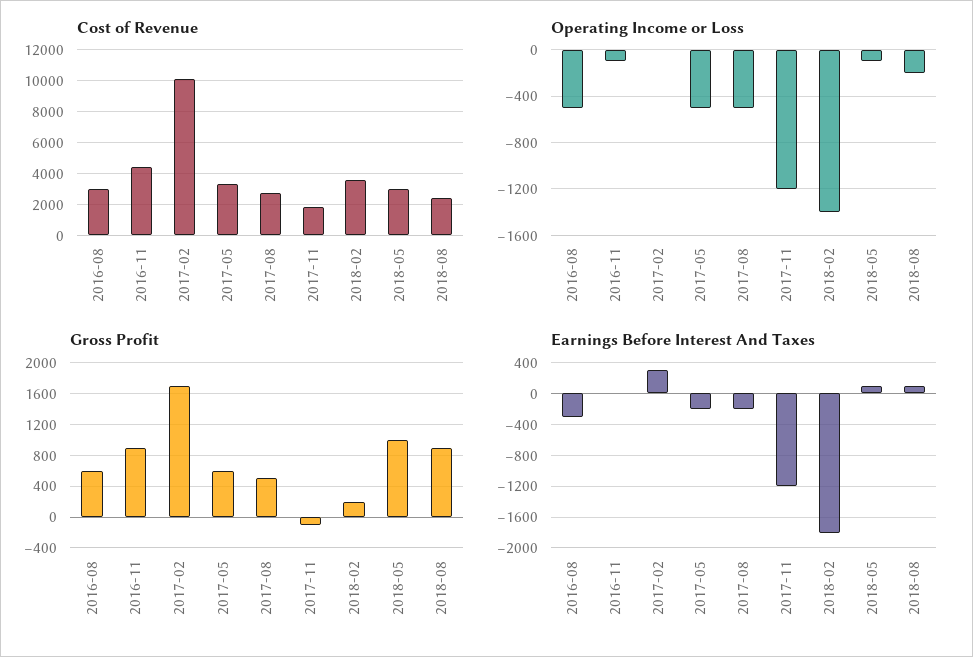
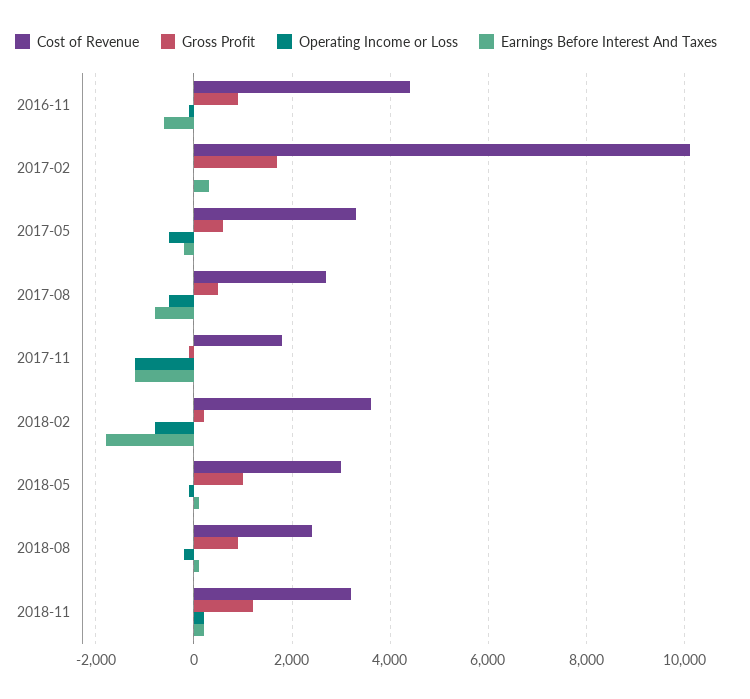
Cost of Revenue, 2016-08: 3000 -> none
Operating Income or Loss, 2016-08: -500 -> none
Operating Income or Loss, 2018-02: -1400 -> -800
Gross Profit, 2016-08: 600 -> none
Earnings Before Interest And Taxes, 2016-08: -300 -> none
Earnings Before Interest And Taxes, 2016-11: 0 -> -600
Earnings Before Interest And Taxes, 2017-08: -200 -> -800
Cost of Revenue, 2018-11: none -> 3200
Gross Profit, 2018-11: none -> 1200
Operating Income or Loss, 2018-11: none -> 200
Earnings Before Interest And Taxes, 2018-11: none -> 200

